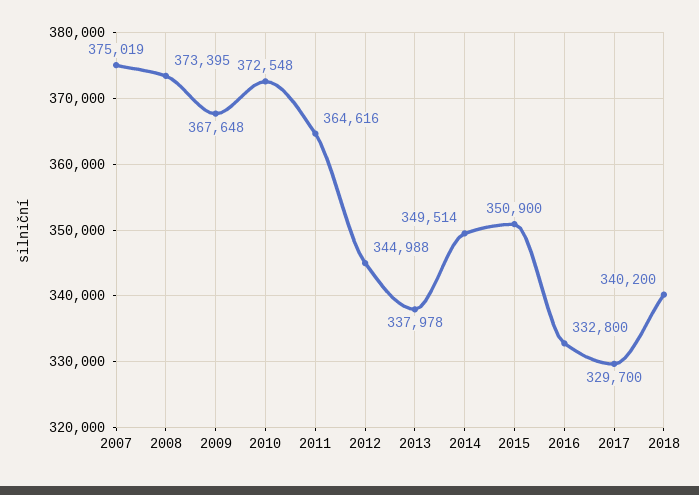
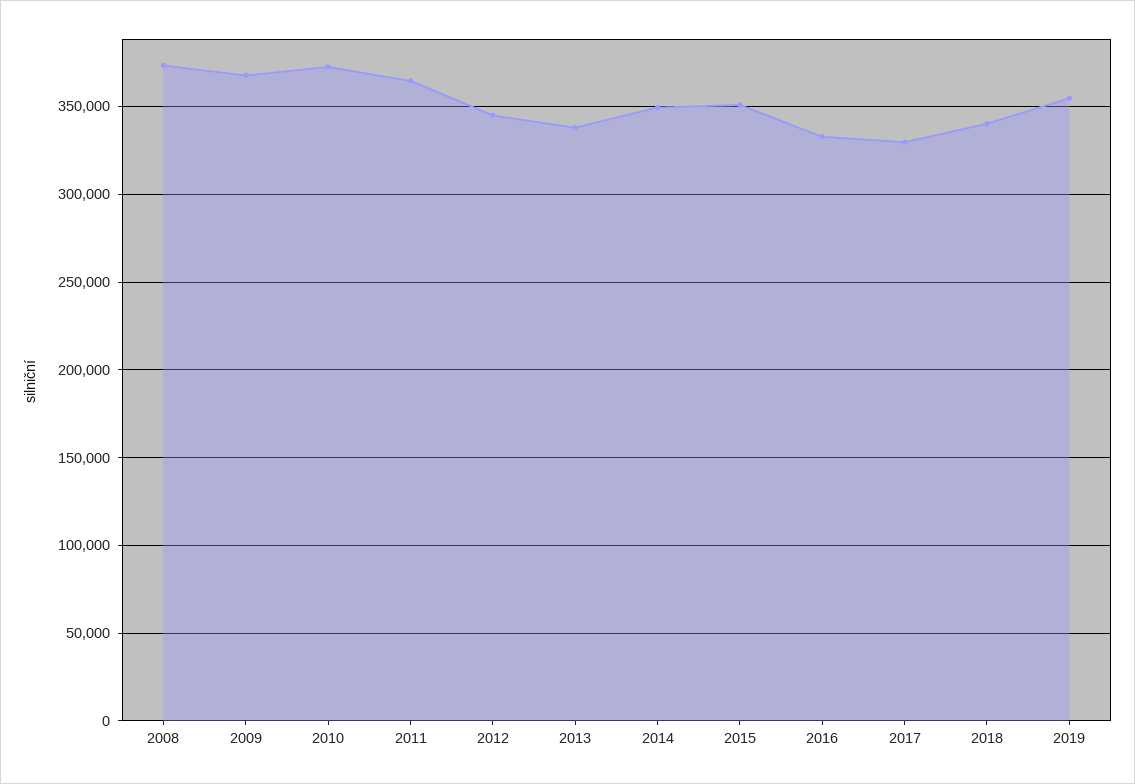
2007: 375019 -> none
2019: none -> 355000

